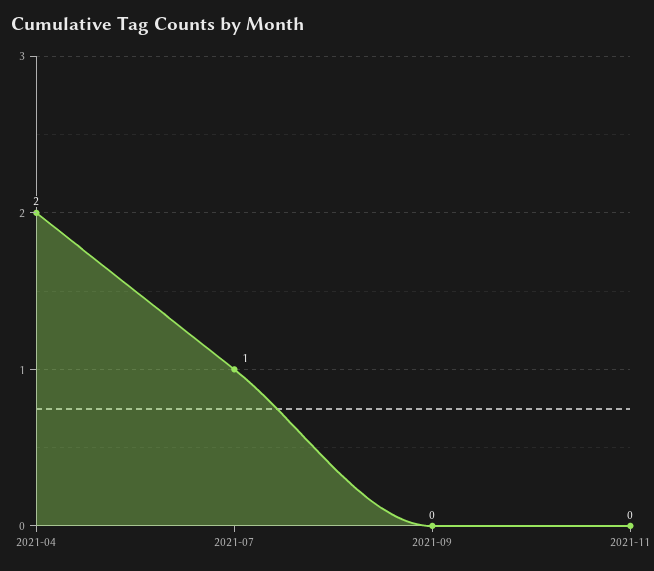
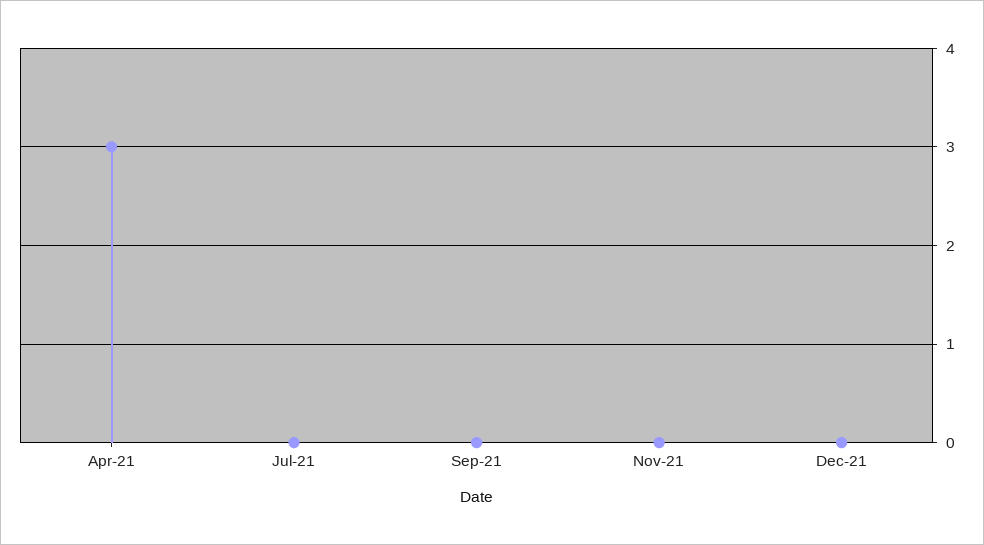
2021-04: 2 -> 3
2021-07: 1 -> 0
Dec-21: none -> 0

